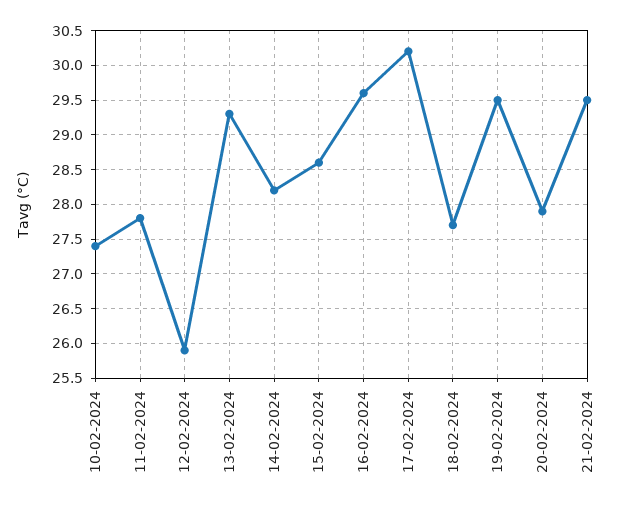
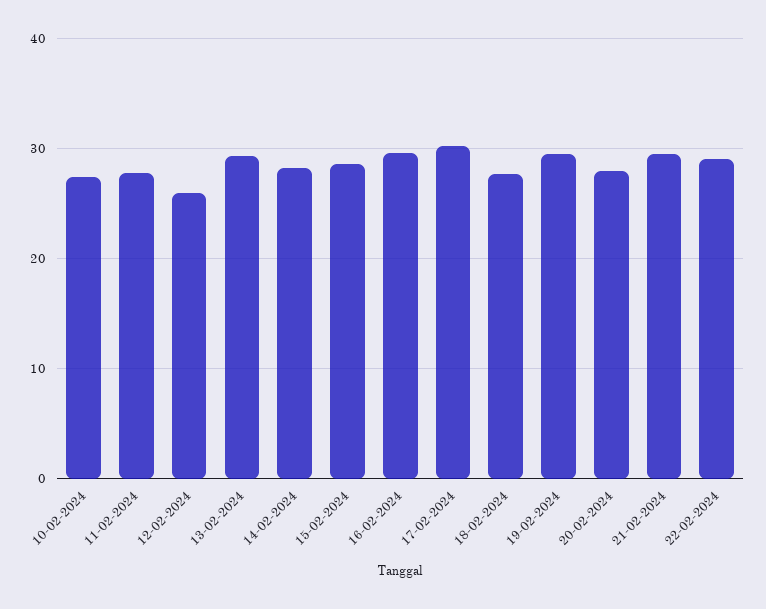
22-02-2024: none -> 29

